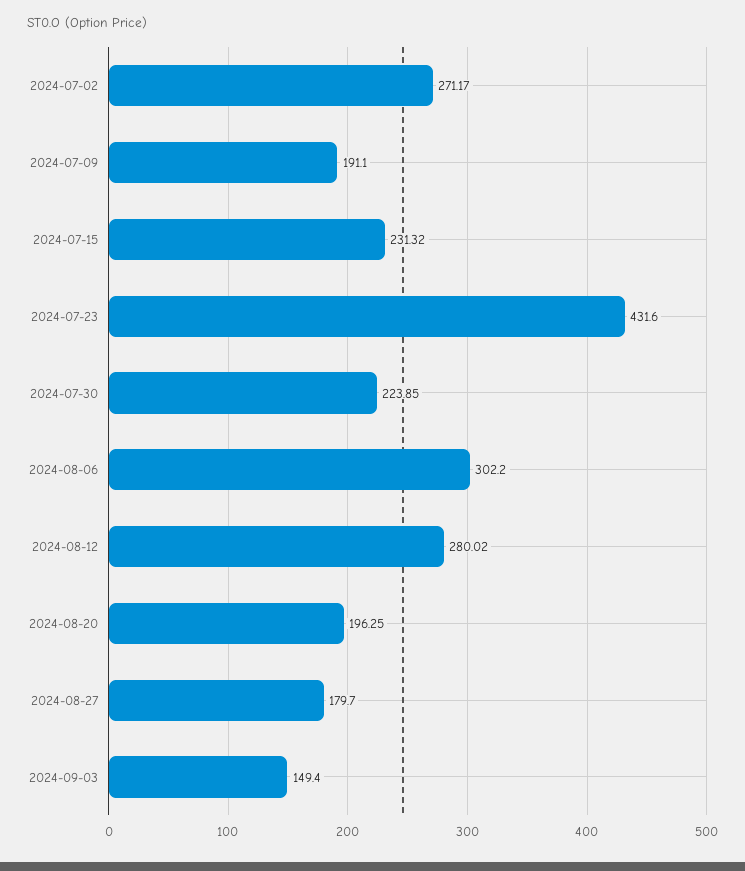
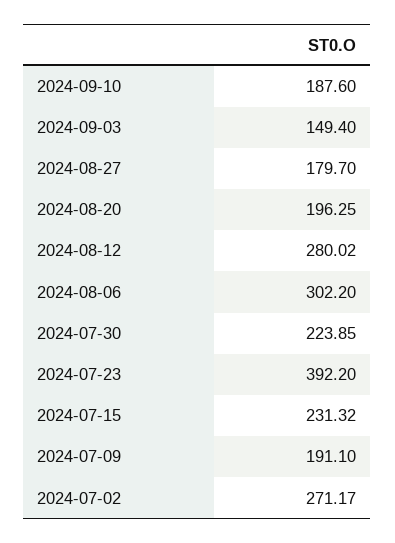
2024-07-23: 431.6 -> 392.2
2024-09-10: none -> 187.6

